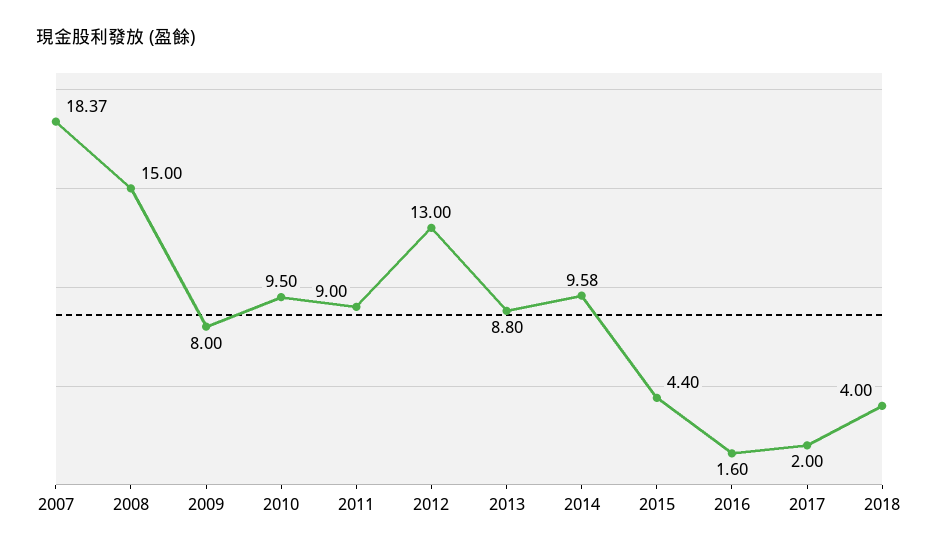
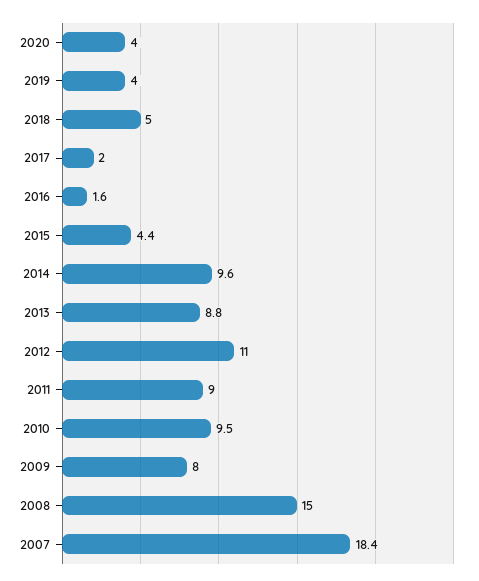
2012: 13 -> 11
2018: 4 -> 5
2020: none -> 4
2019: none -> 4

